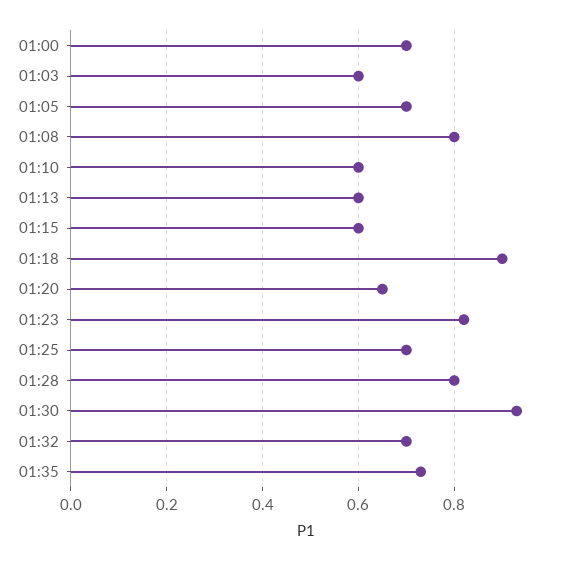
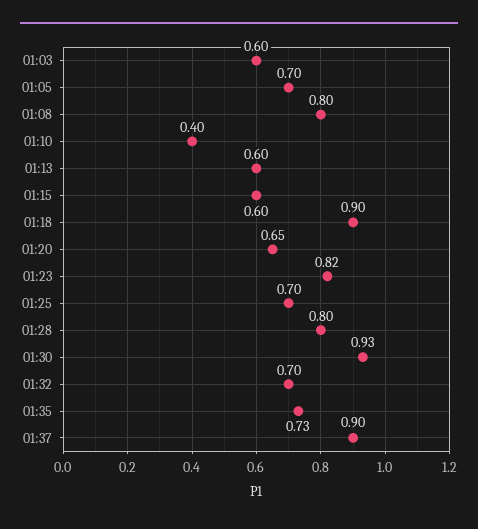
01:00: 0.7 -> none
01:10: 0.6 -> 0.4
01:37: none -> 0.9

